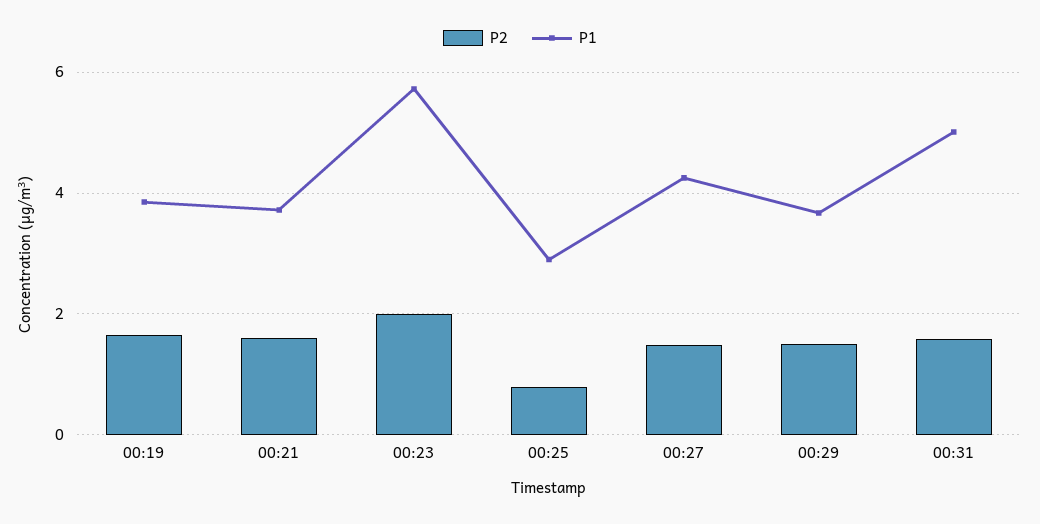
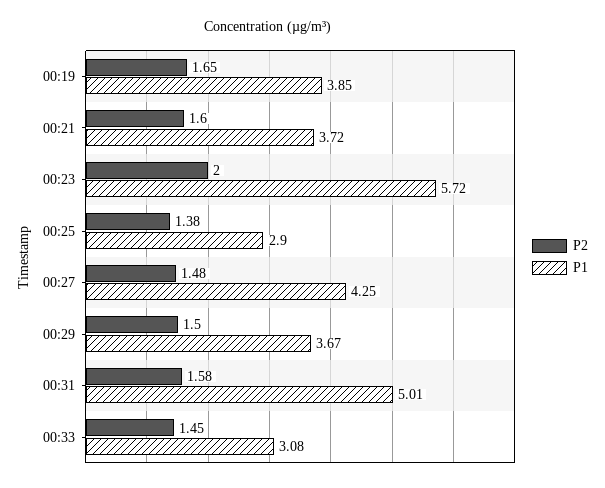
P2, 00:25: 0.8 -> 1.38
P2, 00:33: none -> 1.45
P1, 00:33: none -> 3.08

